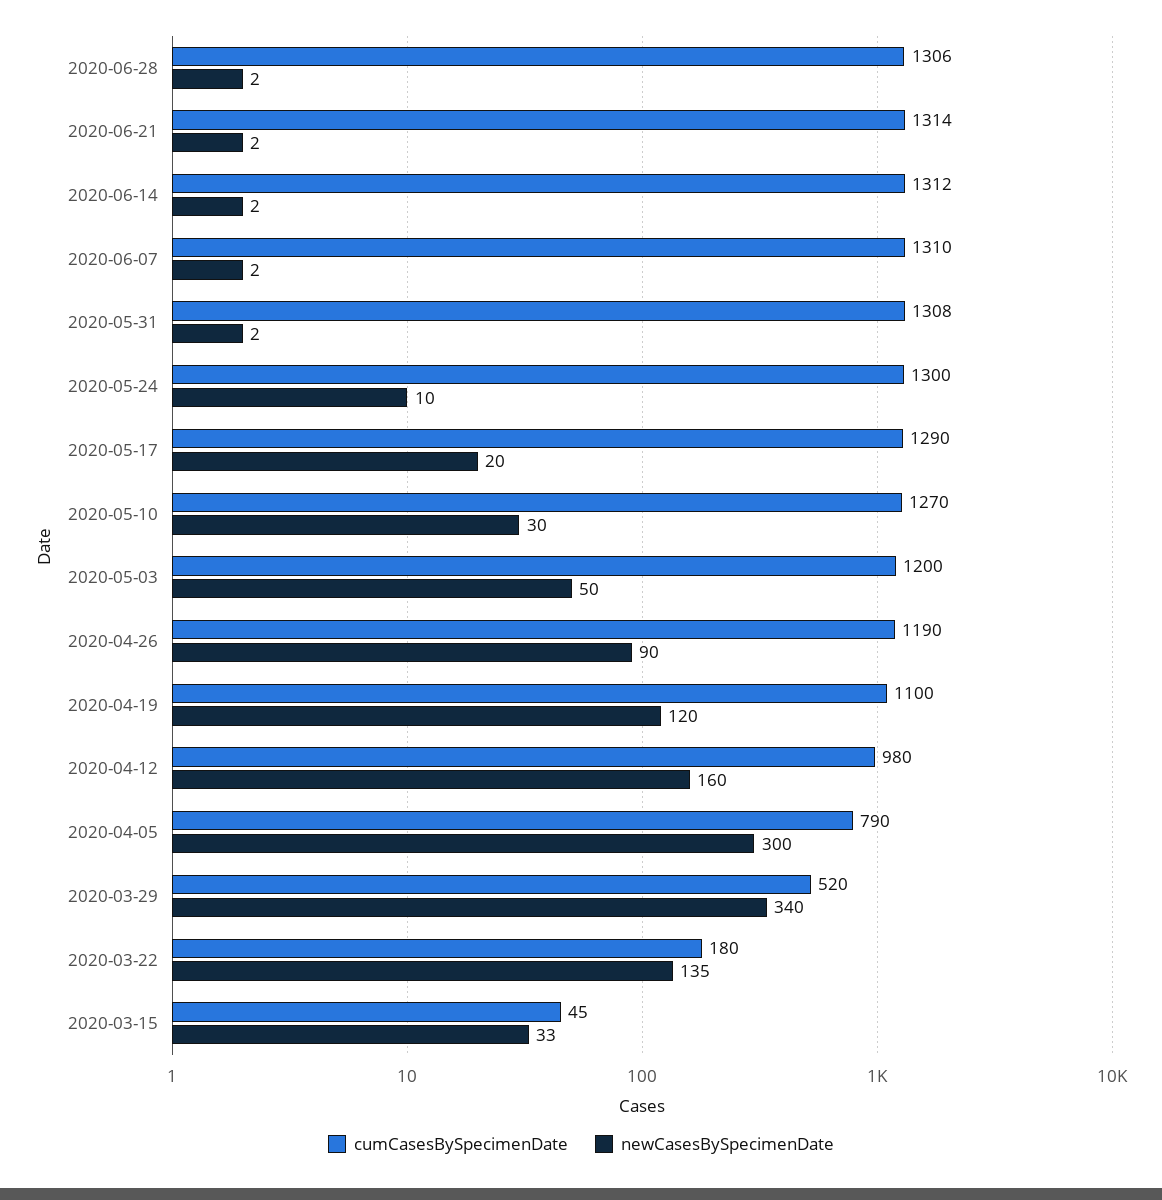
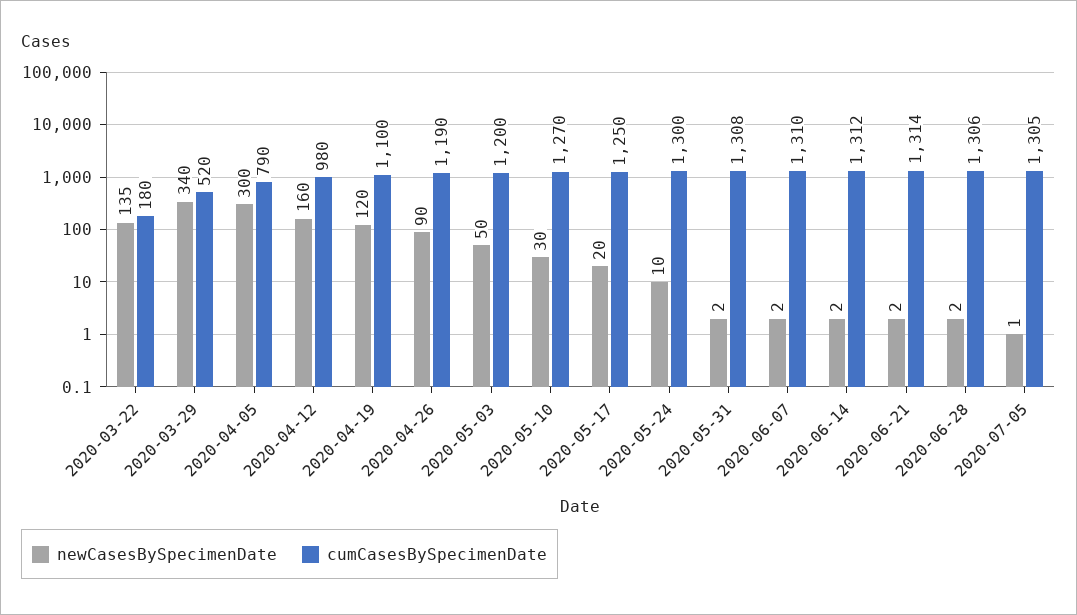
cumCasesBySpecimenDate, 2020-05-17: 1290 -> 1250
cumCasesBySpecimenDate, 2020-03-15: 45 -> none
newCasesBySpecimenDate, 2020-03-15: 33 -> none
newCasesBySpecimenDate, 2020-07-05: none -> 1
cumCasesBySpecimenDate, 2020-07-05: none -> 1305

